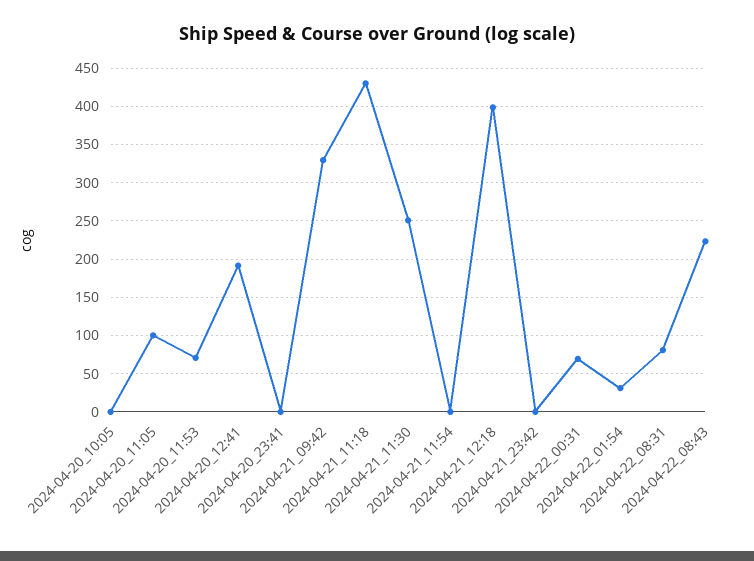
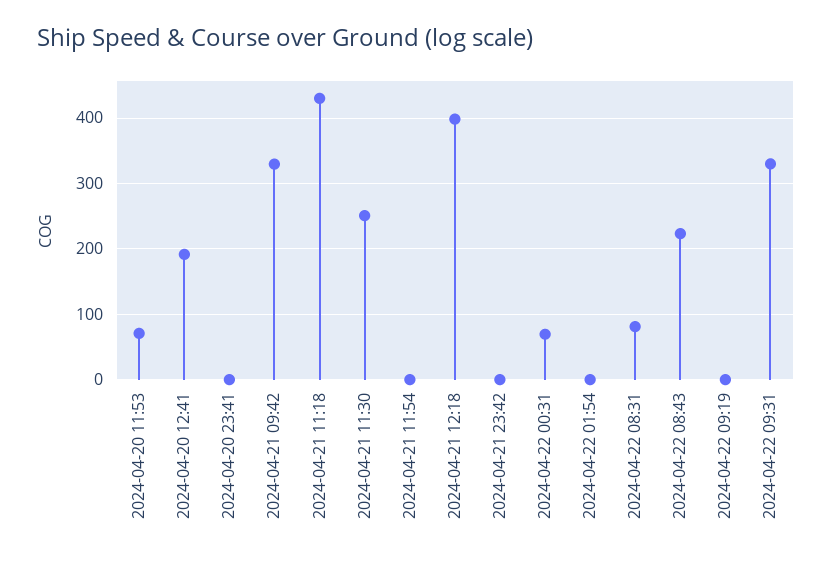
2024-04-20_10:05: 0 -> none
2024-04-20_11:05: 100 -> none
2024-04-22_01:54: 30 -> 0
2024-04-22 09:19: none -> 0
2024-04-22 09:31: none -> 330

